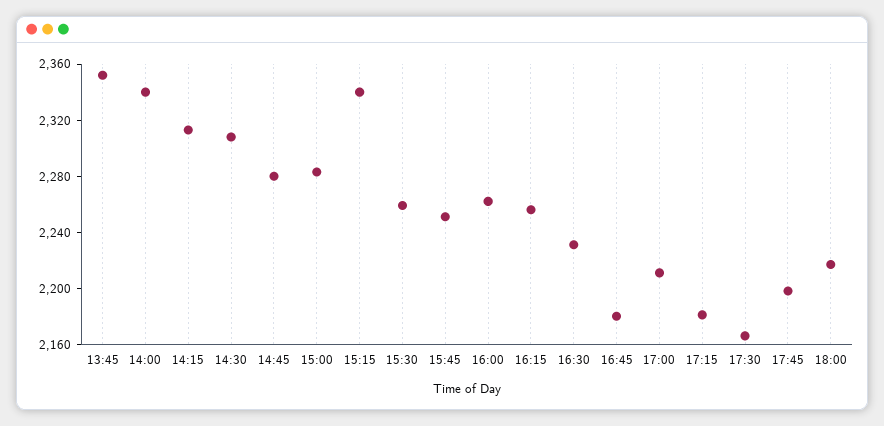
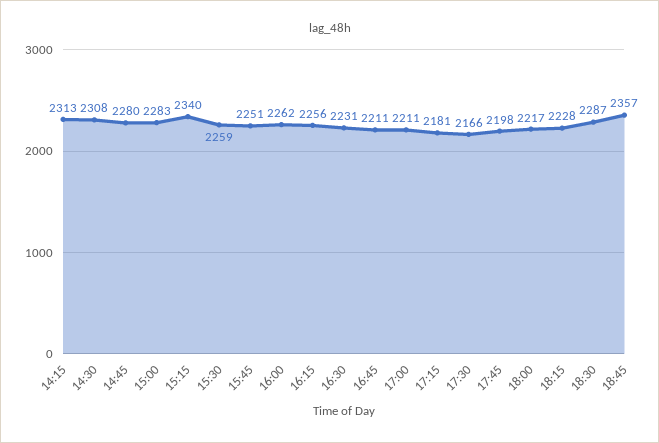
13:45: 2350 -> none
14:00: 2340 -> none
16:45: 2180 -> 2211
18:15: none -> 2228
18:30: none -> 2287
18:45: none -> 2357

